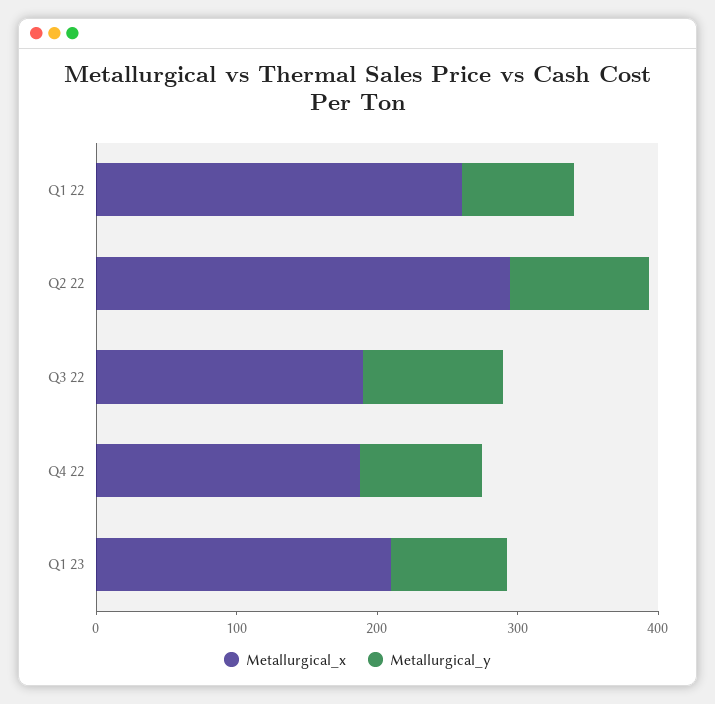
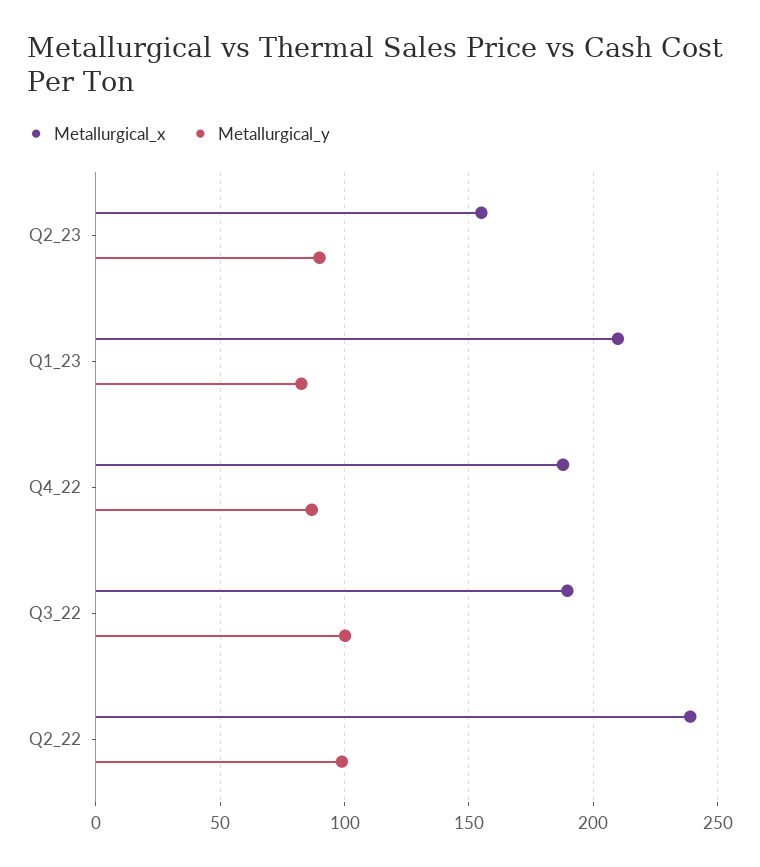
Metallurgical_x, Q1 22: 260 -> none
Metallurgical_y, Q1 22: 80 -> none
Metallurgical_x, Q2 22: 300 -> 240
Metallurgical_x, Q2_23: none -> 155
Metallurgical_y, Q2_23: none -> 90

